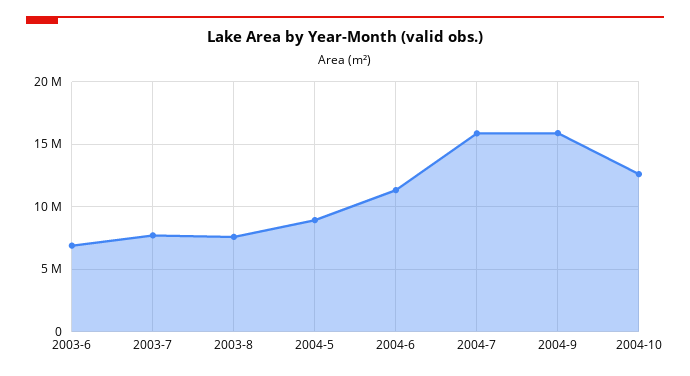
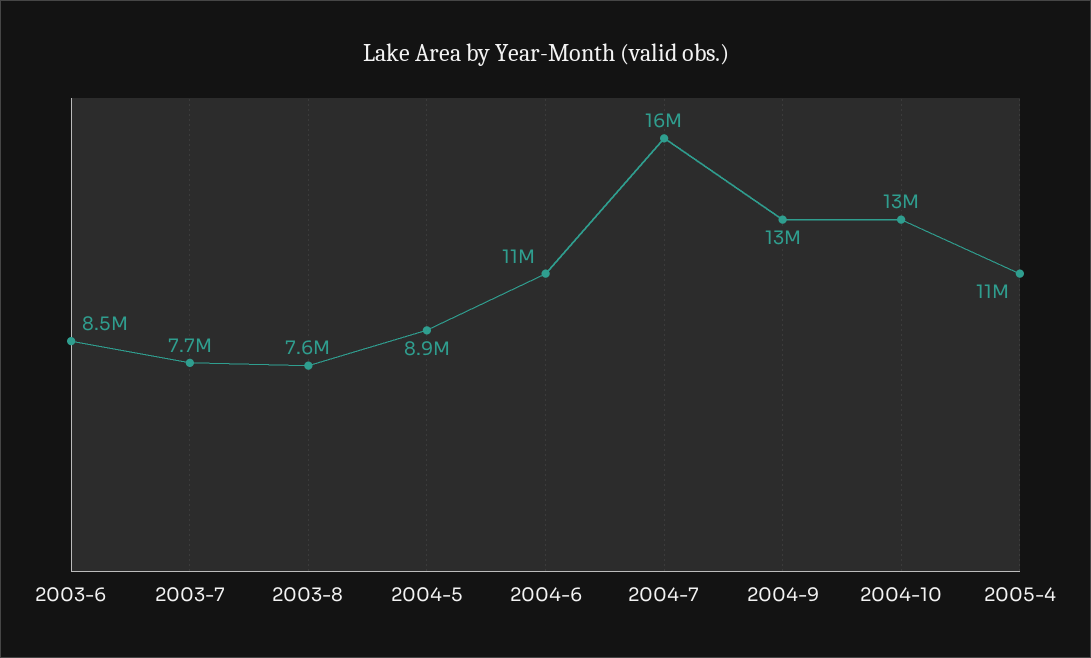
2003-6: 7000000 -> 8500000
2004-9: 16000000 -> 13000000
2005-4: none -> 11000000

